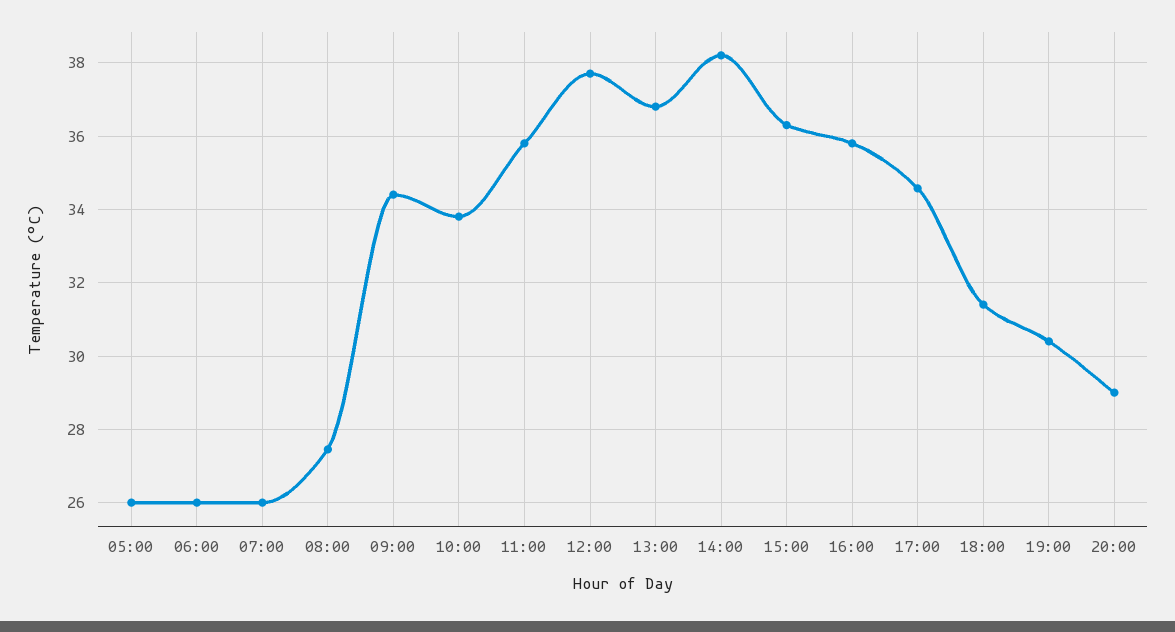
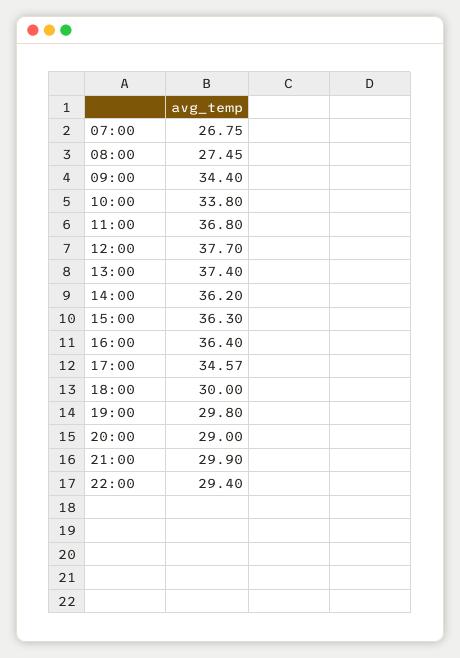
05:00: 26 -> none
06:00: 26 -> none
07:00: 26 -> 26.75
11:00: 35.8 -> 36.8
13:00: 36.8 -> 37.4
14:00: 38.2 -> 36.2
16:00: 35.8 -> 36.4
18:00: 31.4 -> 30
19:00: 30.4 -> 29.8
21:00: none -> 29.9
22:00: none -> 29.4

